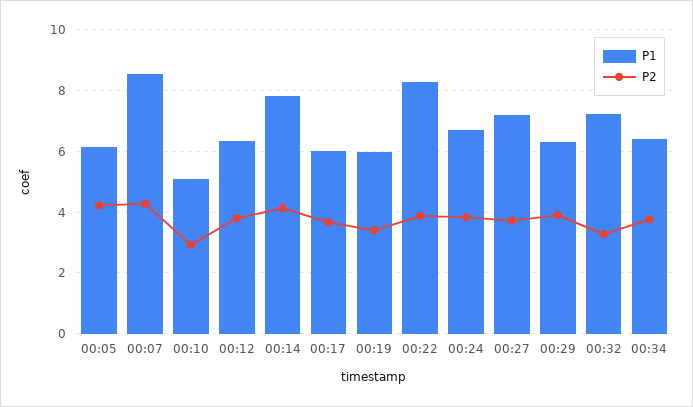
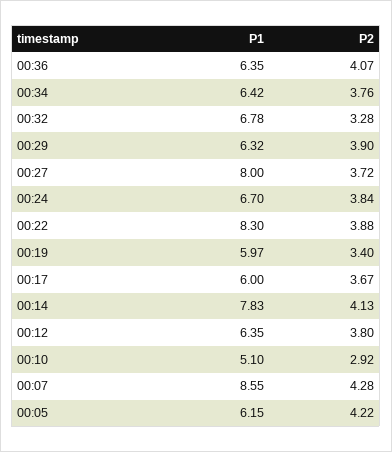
P1, 00:27: 7.2 -> 8
P1, 00:32: 7.2 -> 6.78
P1, 00:36: none -> 6.35
P2, 00:36: none -> 4.07

